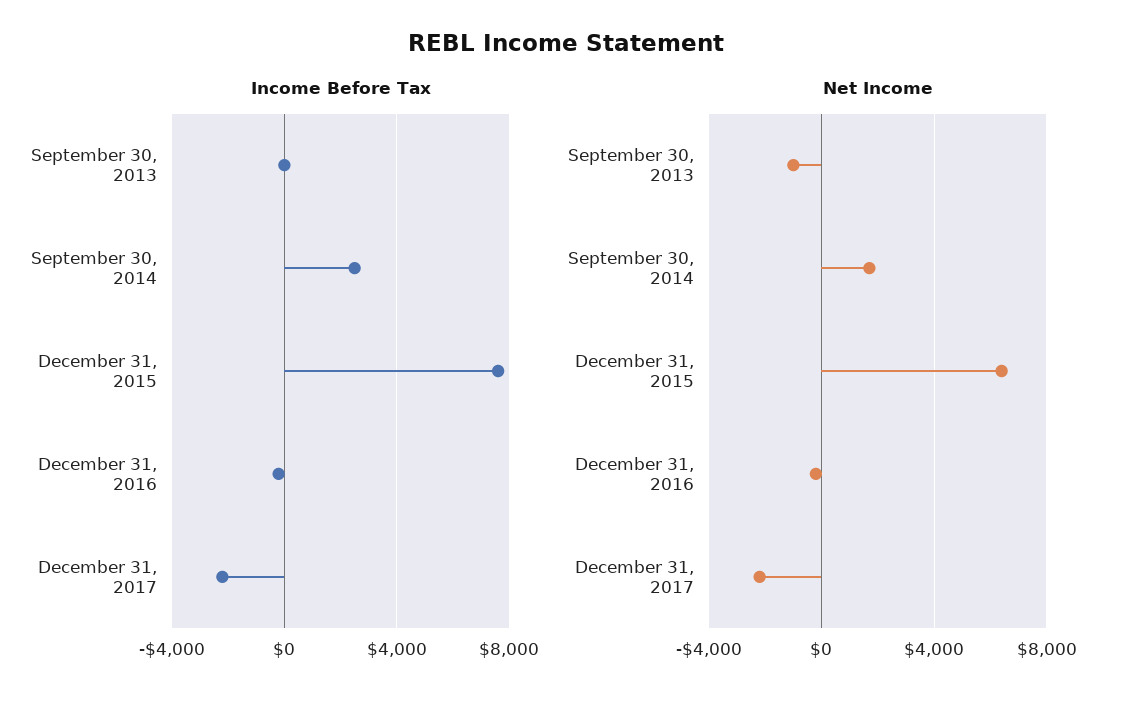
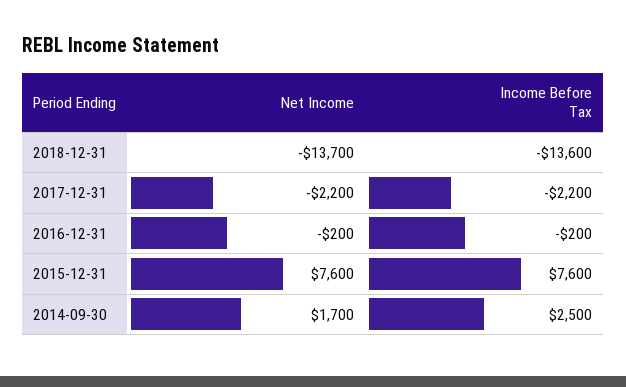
Income Before Tax, September 30, 2013: 0 -> none
Net Income, September 30, 2013: -1000 -> none
Net Income, December 31, 2015: 6500 -> 7600
Net Income, 2018-12-31: none -> -13700
Income Before Tax, 2018-12-31: none -> -13600

